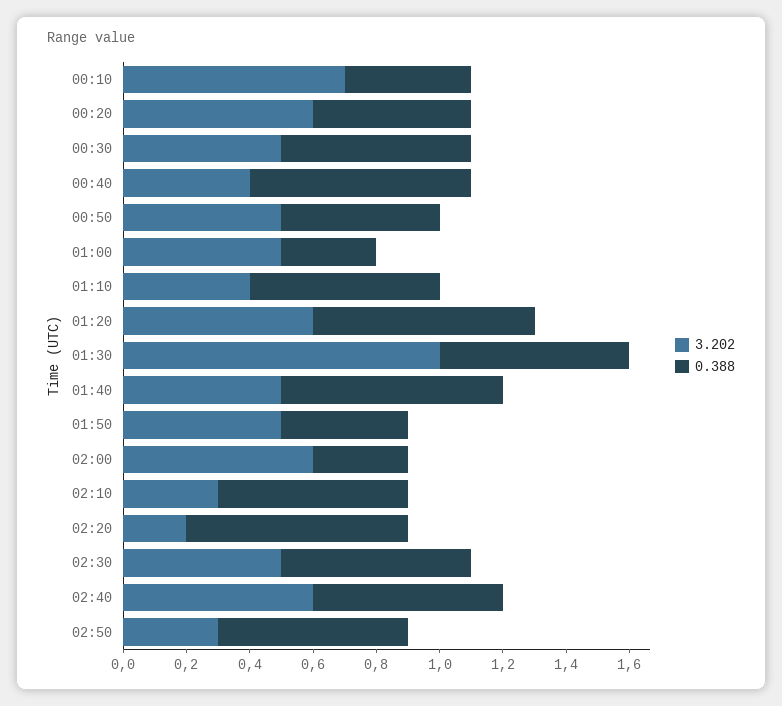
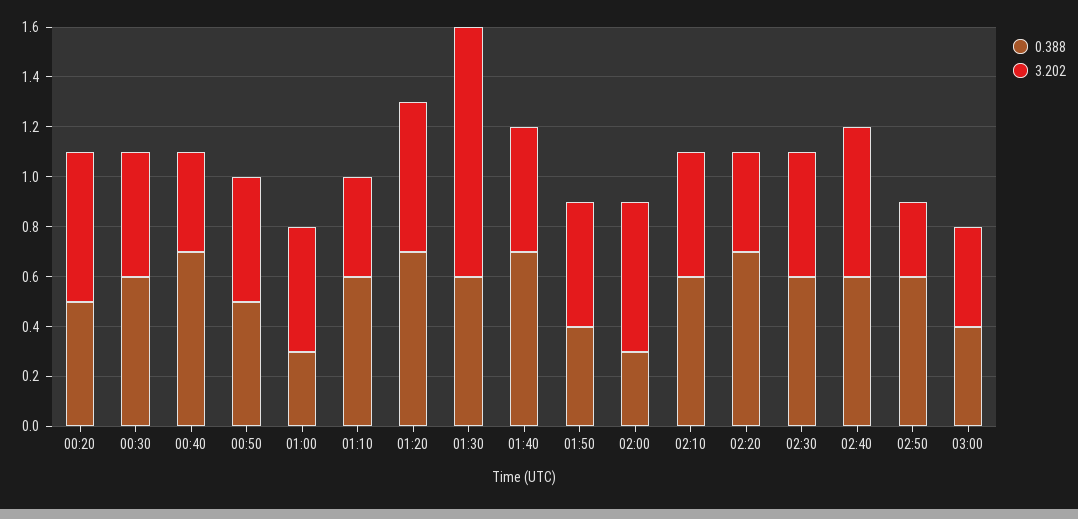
3.202, 00:10: 0.7 -> none
0.388, 00:10: 0.4 -> none
3.202, 02:10: 0.3 -> 0.5
3.202, 02:20: 0.2 -> 0.4
0.388, 03:00: none -> 0.4
3.202, 03:00: none -> 0.4

